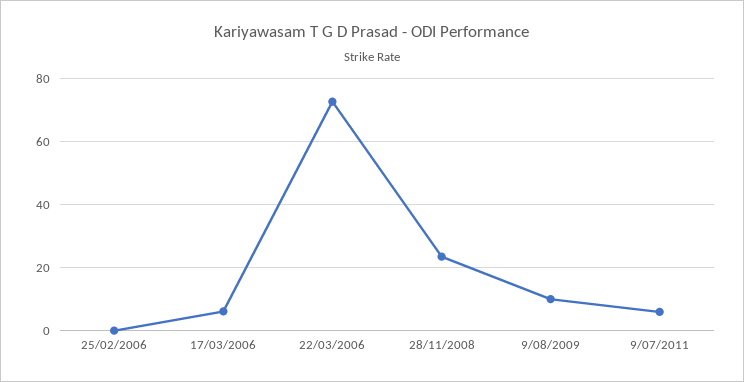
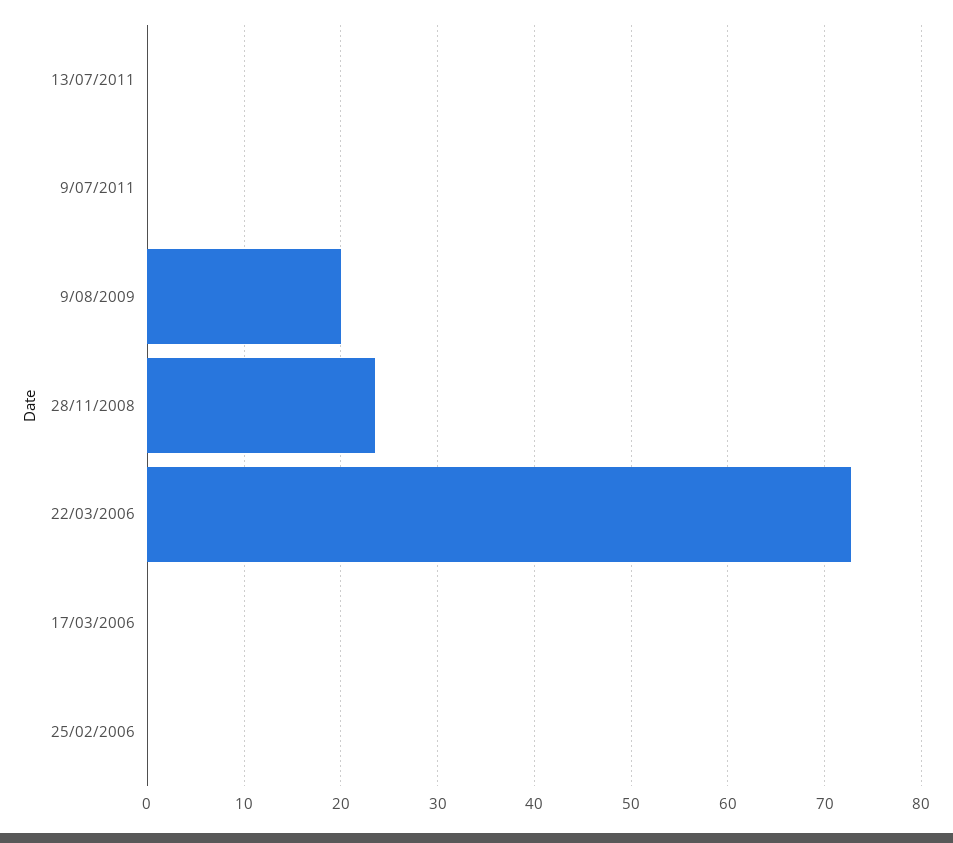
17/03/2006: 6 -> 0
9/08/2009: 10 -> 20
9/07/2011: 6 -> 0
13/07/2011: none -> 0

